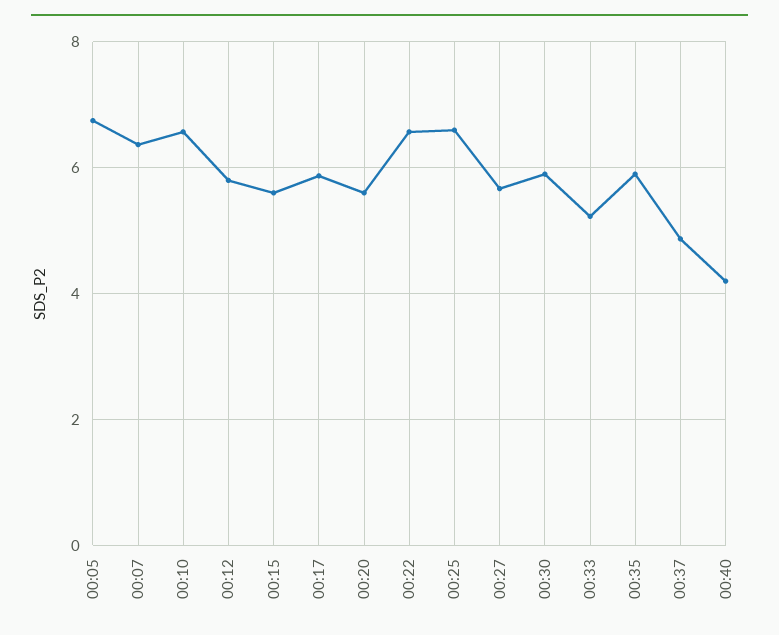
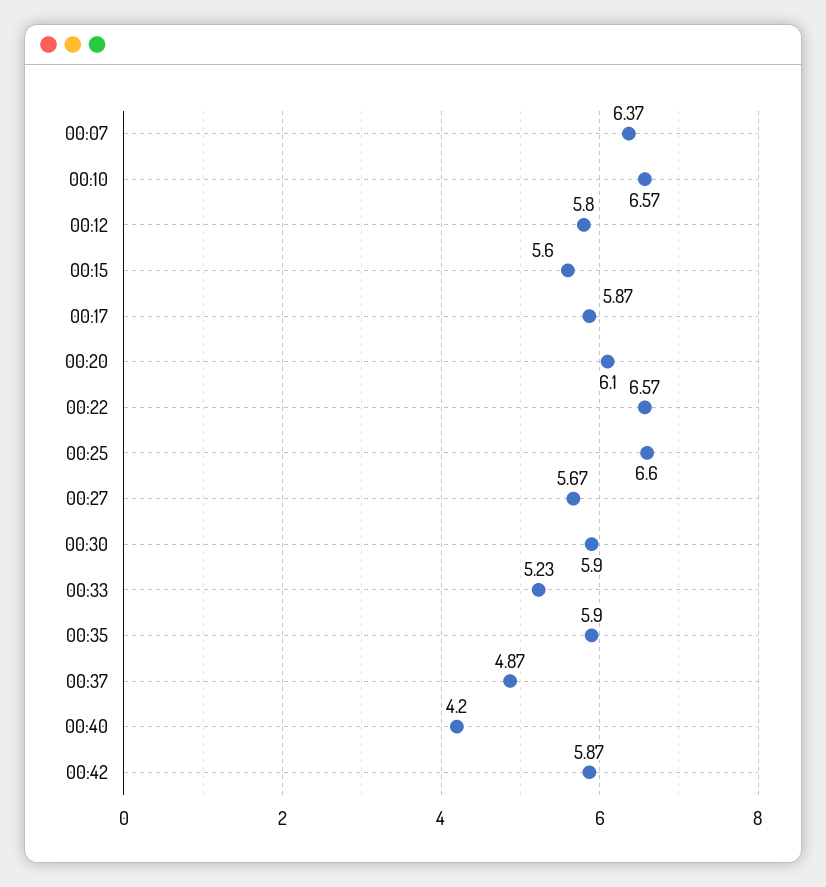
00:05: 6.8 -> none
00:20: 5.6 -> 6.1
00:42: none -> 5.87

